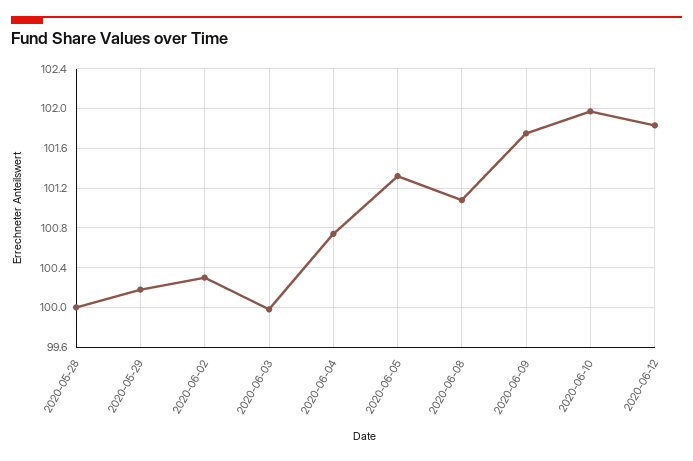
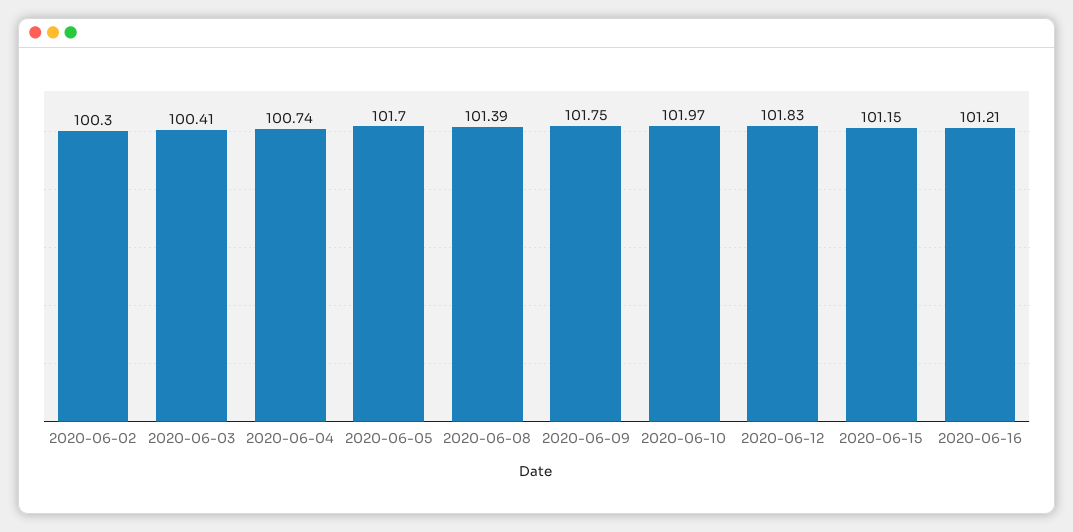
2020-05-28: 100 -> none
2020-05-29: 100.2 -> none
2020-06-03: 100 -> 100.41
2020-06-05: 101.3 -> 101.7
2020-06-08: 101.1 -> 101.39
2020-06-15: none -> 101.15
2020-06-16: none -> 101.21

